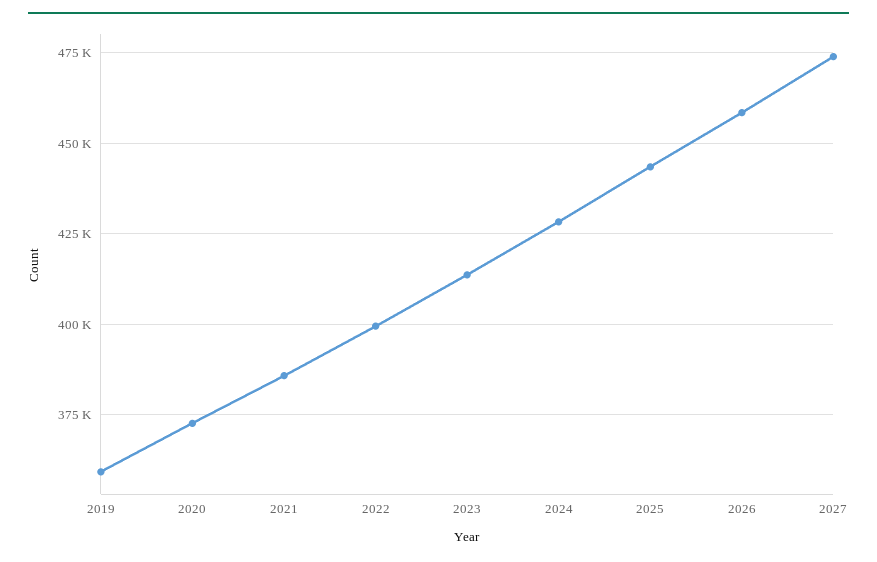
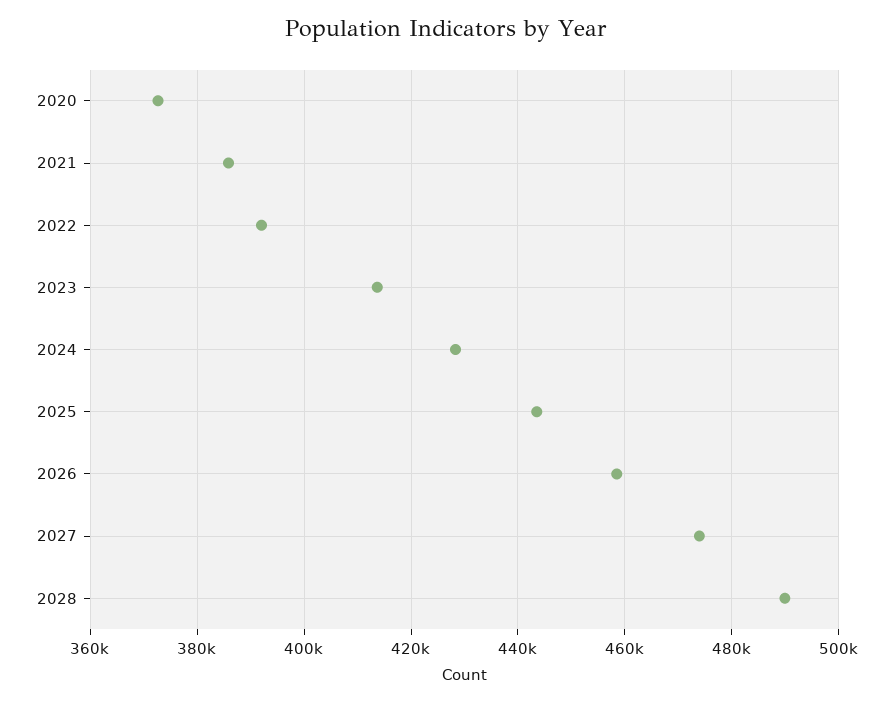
2019: 360000 -> none
2022: 400000 -> 392000
2028: none -> 490000

